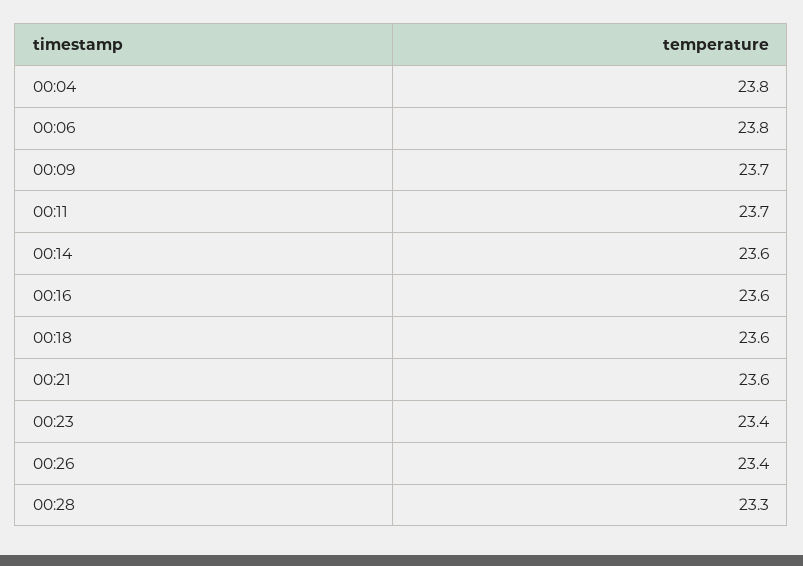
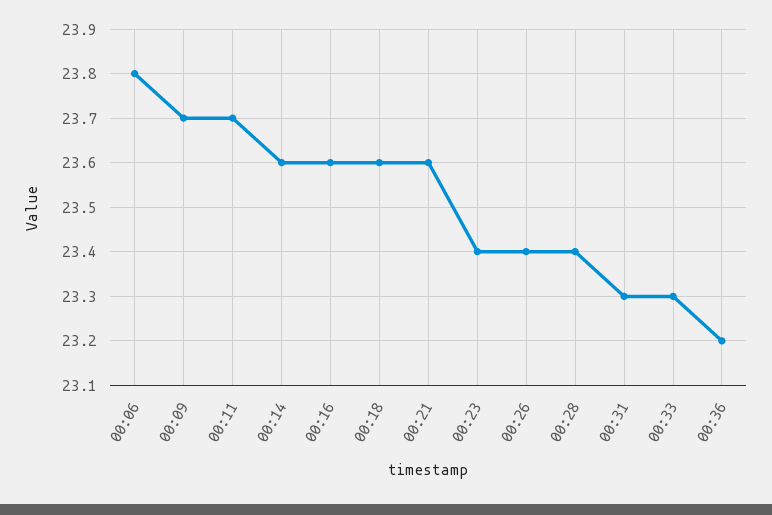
00:04: 23.8 -> none
00:28: 23.3 -> 23.4
00:31: none -> 23.3
00:33: none -> 23.3
00:36: none -> 23.2

